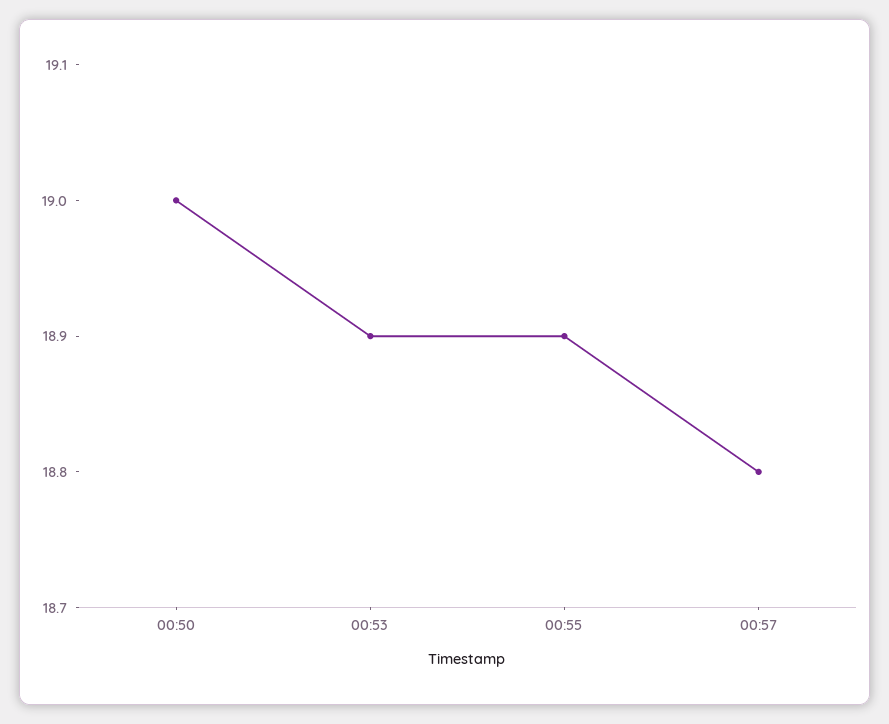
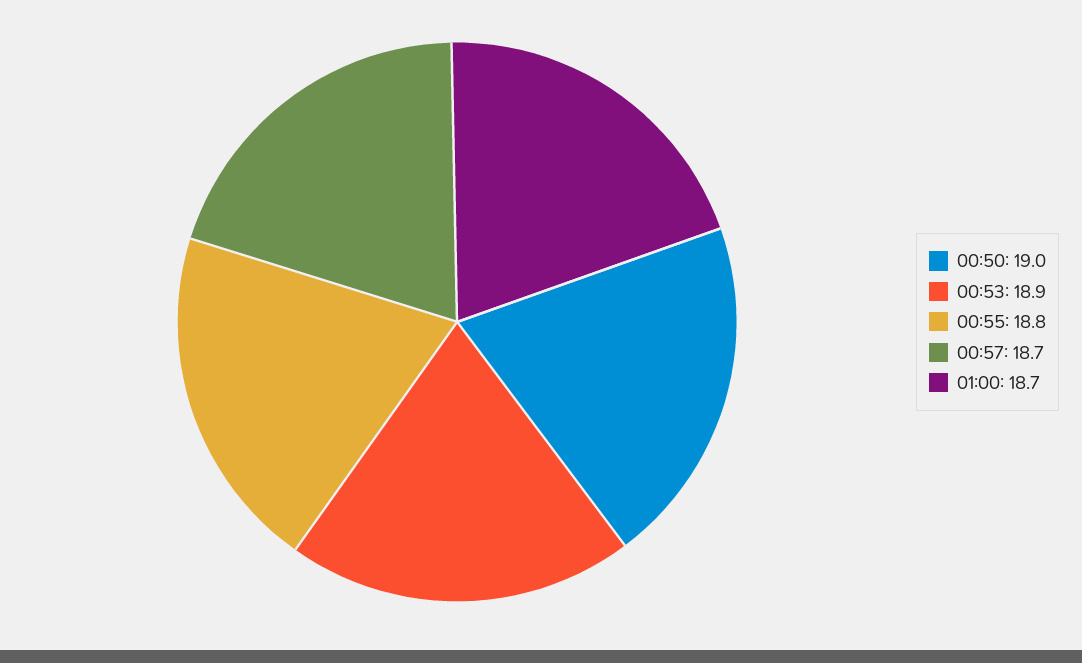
00:55: 18.9 -> 18.8
00:57: 18.8 -> 18.7
01:00: none -> 18.7

